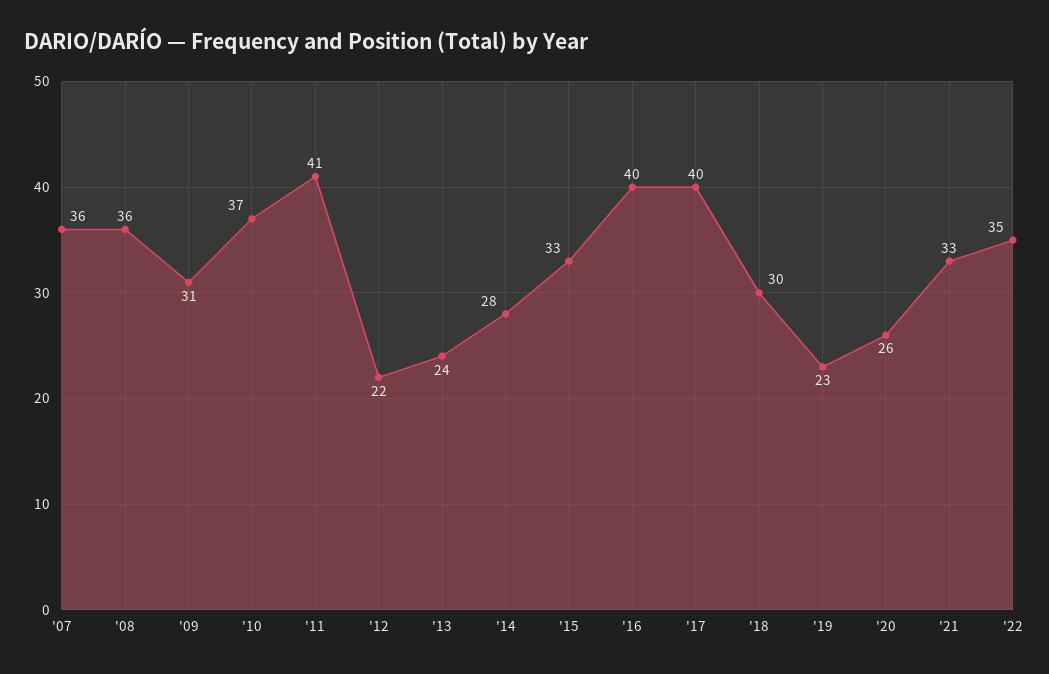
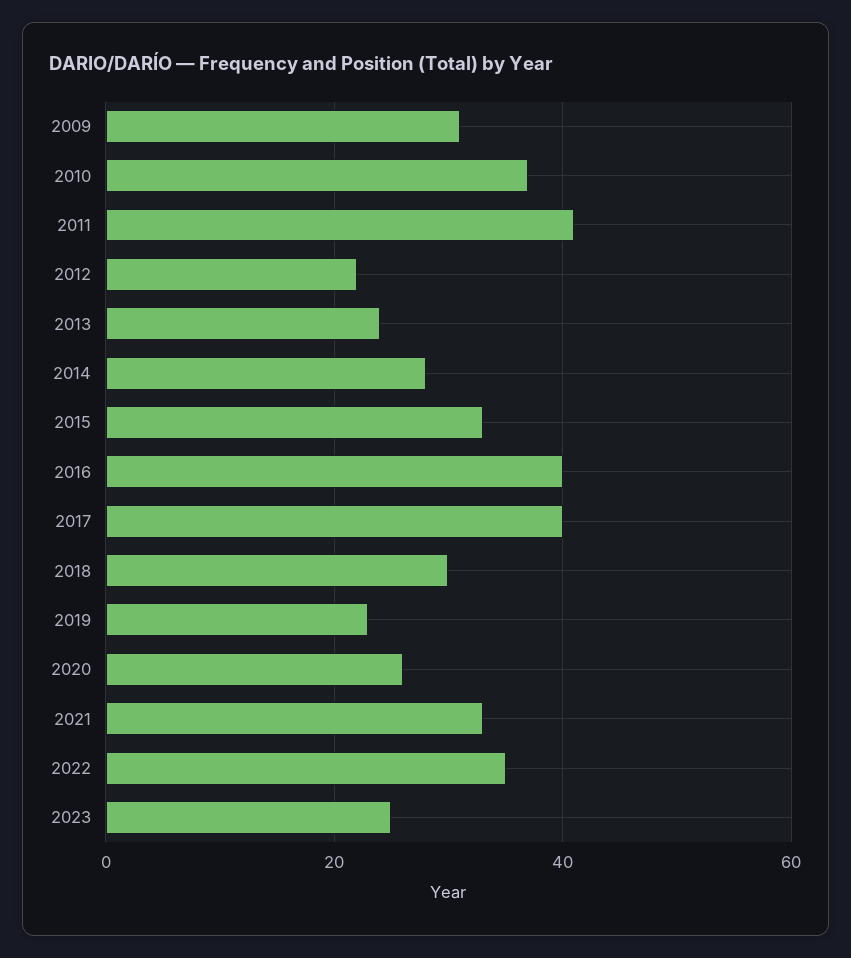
'07: 36 -> none
'08: 36 -> none
2023: none -> 25

